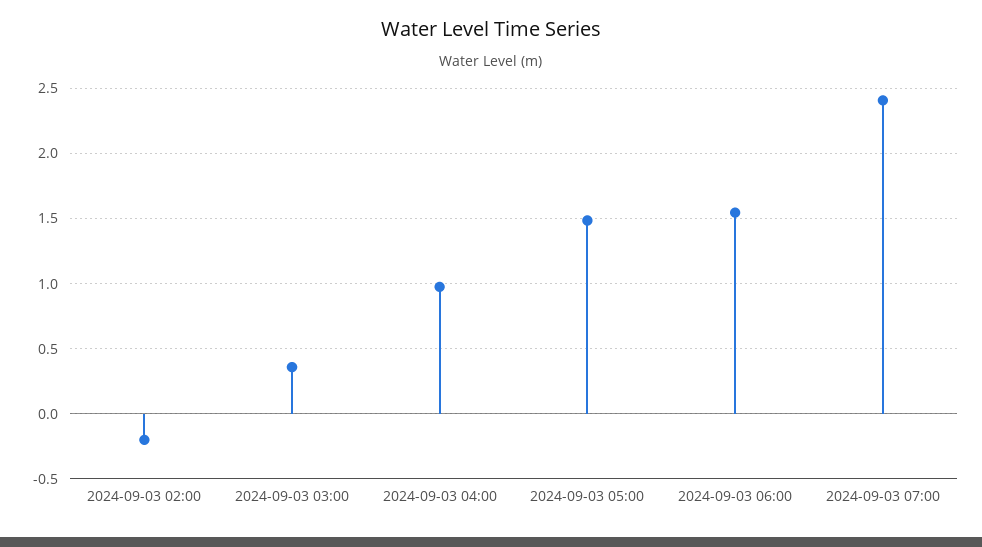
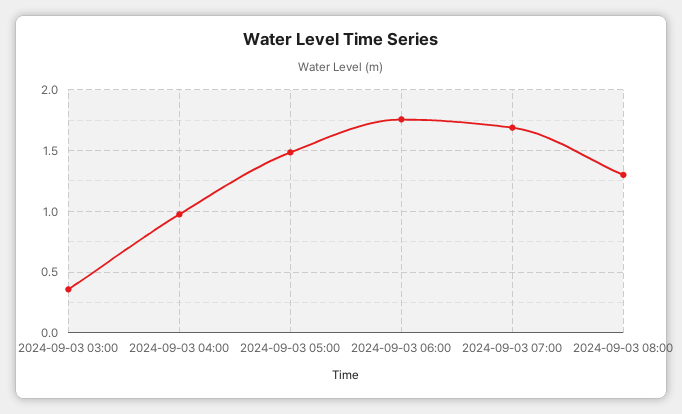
2024-09-03 02:00: -0.2 -> none
2024-09-03 06:00: 1.55 -> 1.75
2024-09-03 07:00: 2.4 -> 1.7
2024-09-03 08:00: none -> 1.3

